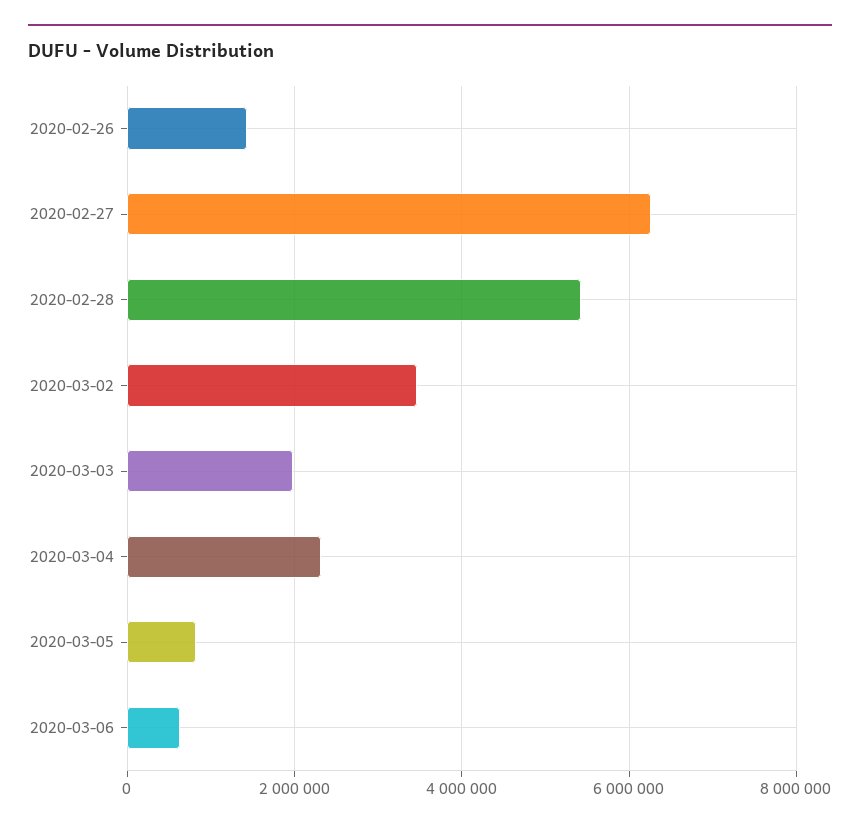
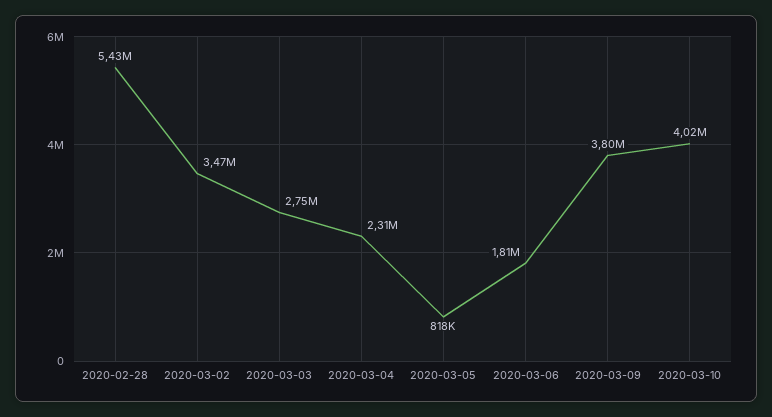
2020-02-26: 1400000 -> none
2020-02-27: 6200000 -> none
2020-03-03: 2000000 -> 2750000
2020-03-06: 600000 -> 1810000
2020-03-09: none -> 3800000
2020-03-10: none -> 4020000

